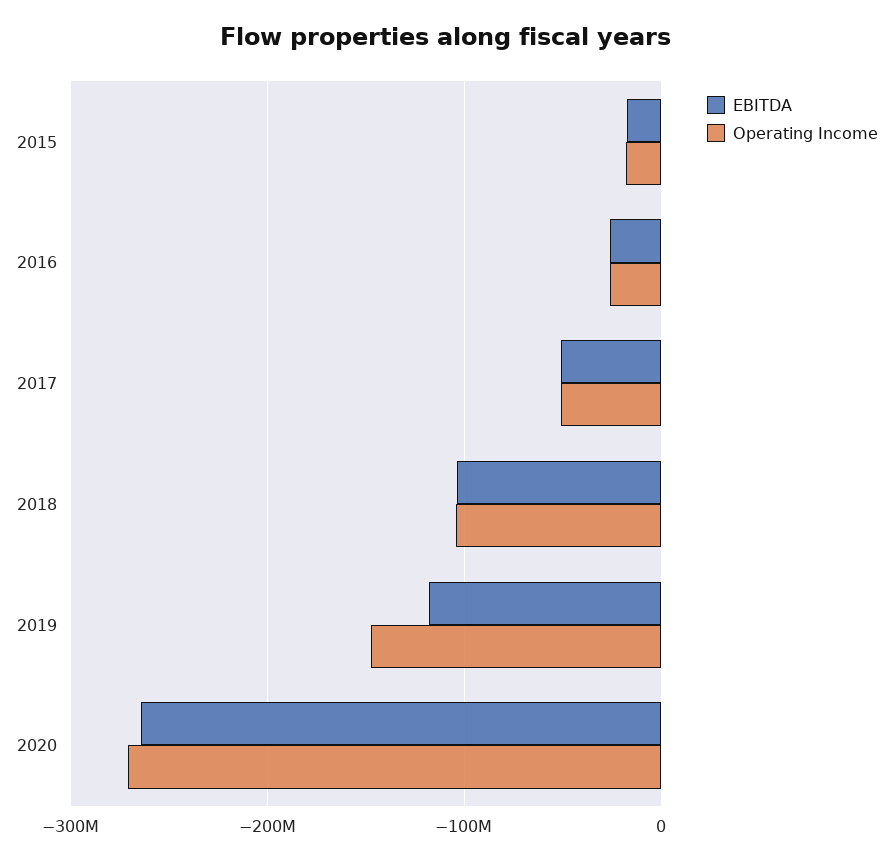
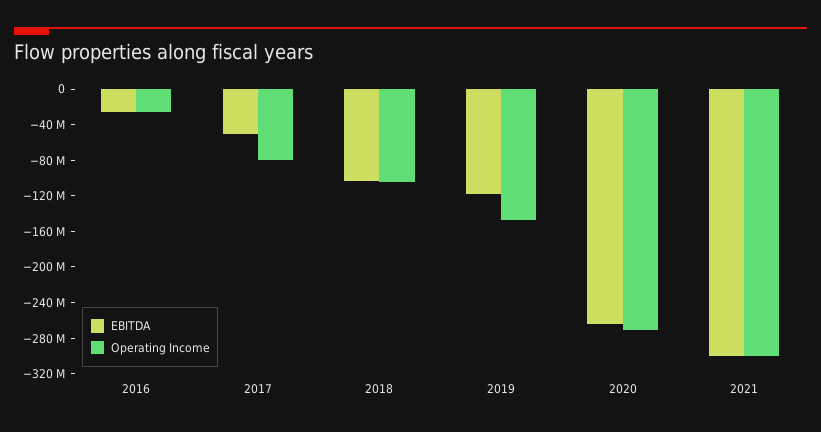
EBITDA, 2015: -20000000 -> none
Operating Income, 2015: -20000000 -> none
Operating Income, 2017: -50000000 -> -80000000
EBITDA, 2021: none -> -300000000
Operating Income, 2021: none -> -300000000

